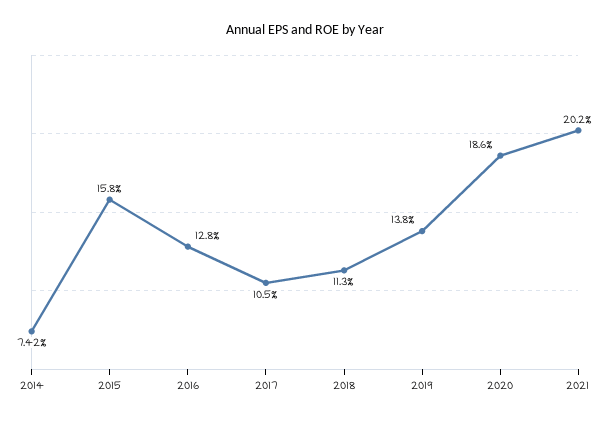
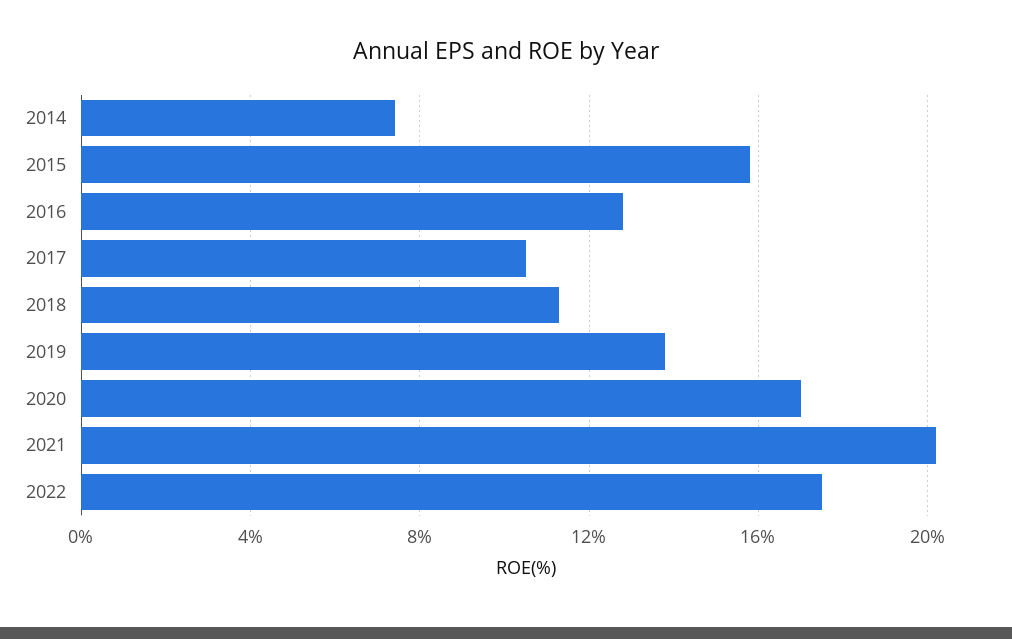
2020: 18.6 -> 17
2022: none -> 17.5

